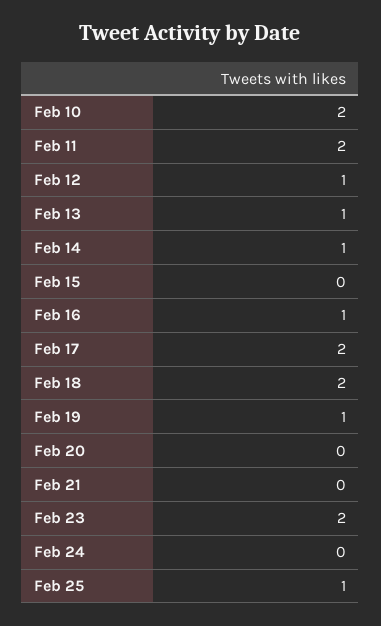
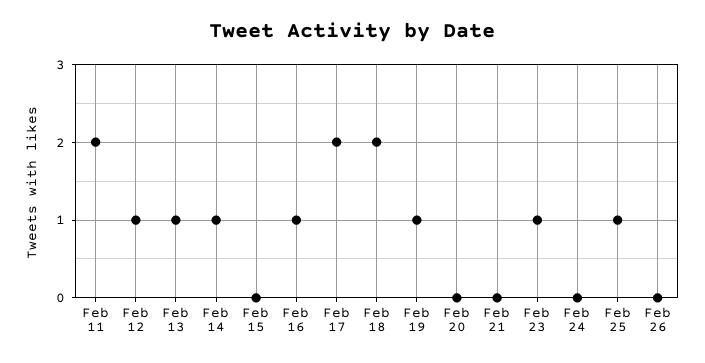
Feb 10: 2 -> none
Feb 23: 2 -> 1
Feb 26: none -> 0

